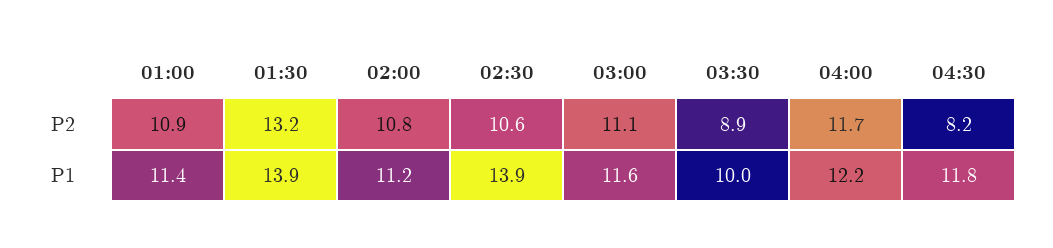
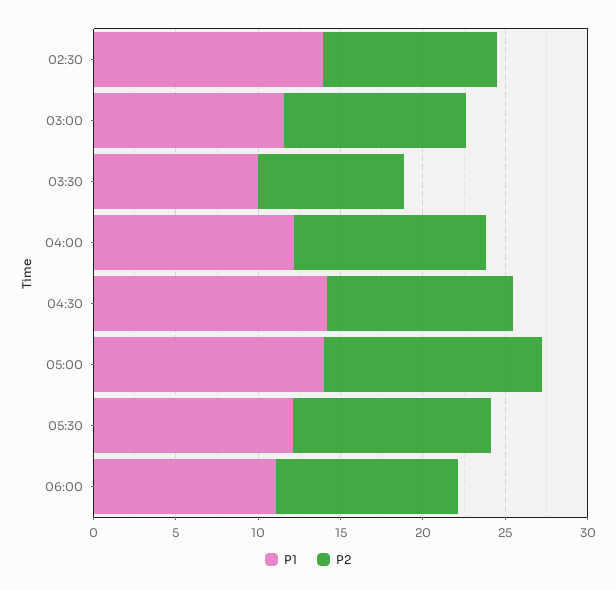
P2, 01:00: 10.9 -> none
P2, 01:30: 13.2 -> none
P2, 02:00: 10.8 -> none
P2, 04:30: 8.2 -> 11
P1, 01:00: 11.4 -> none
P1, 01:30: 13.9 -> none
P1, 02:00: 11.2 -> none
P1, 04:30: 11.8 -> 14
P1, 05:00: none -> 14
P2, 05:00: none -> 13
P1, 05:30: none -> 12
P2, 05:30: none -> 12
P1, 06:00: none -> 11
P2, 06:00: none -> 11

